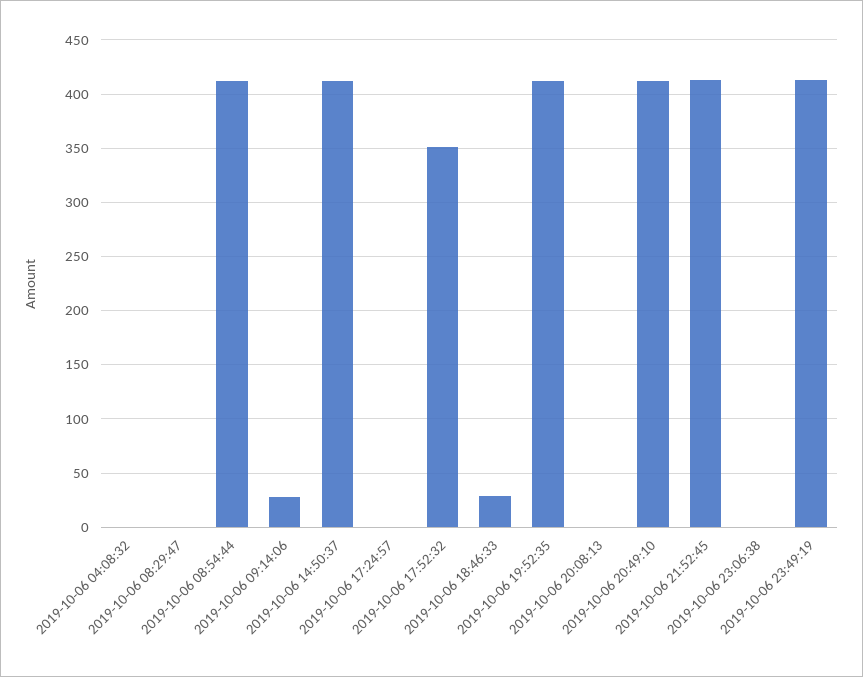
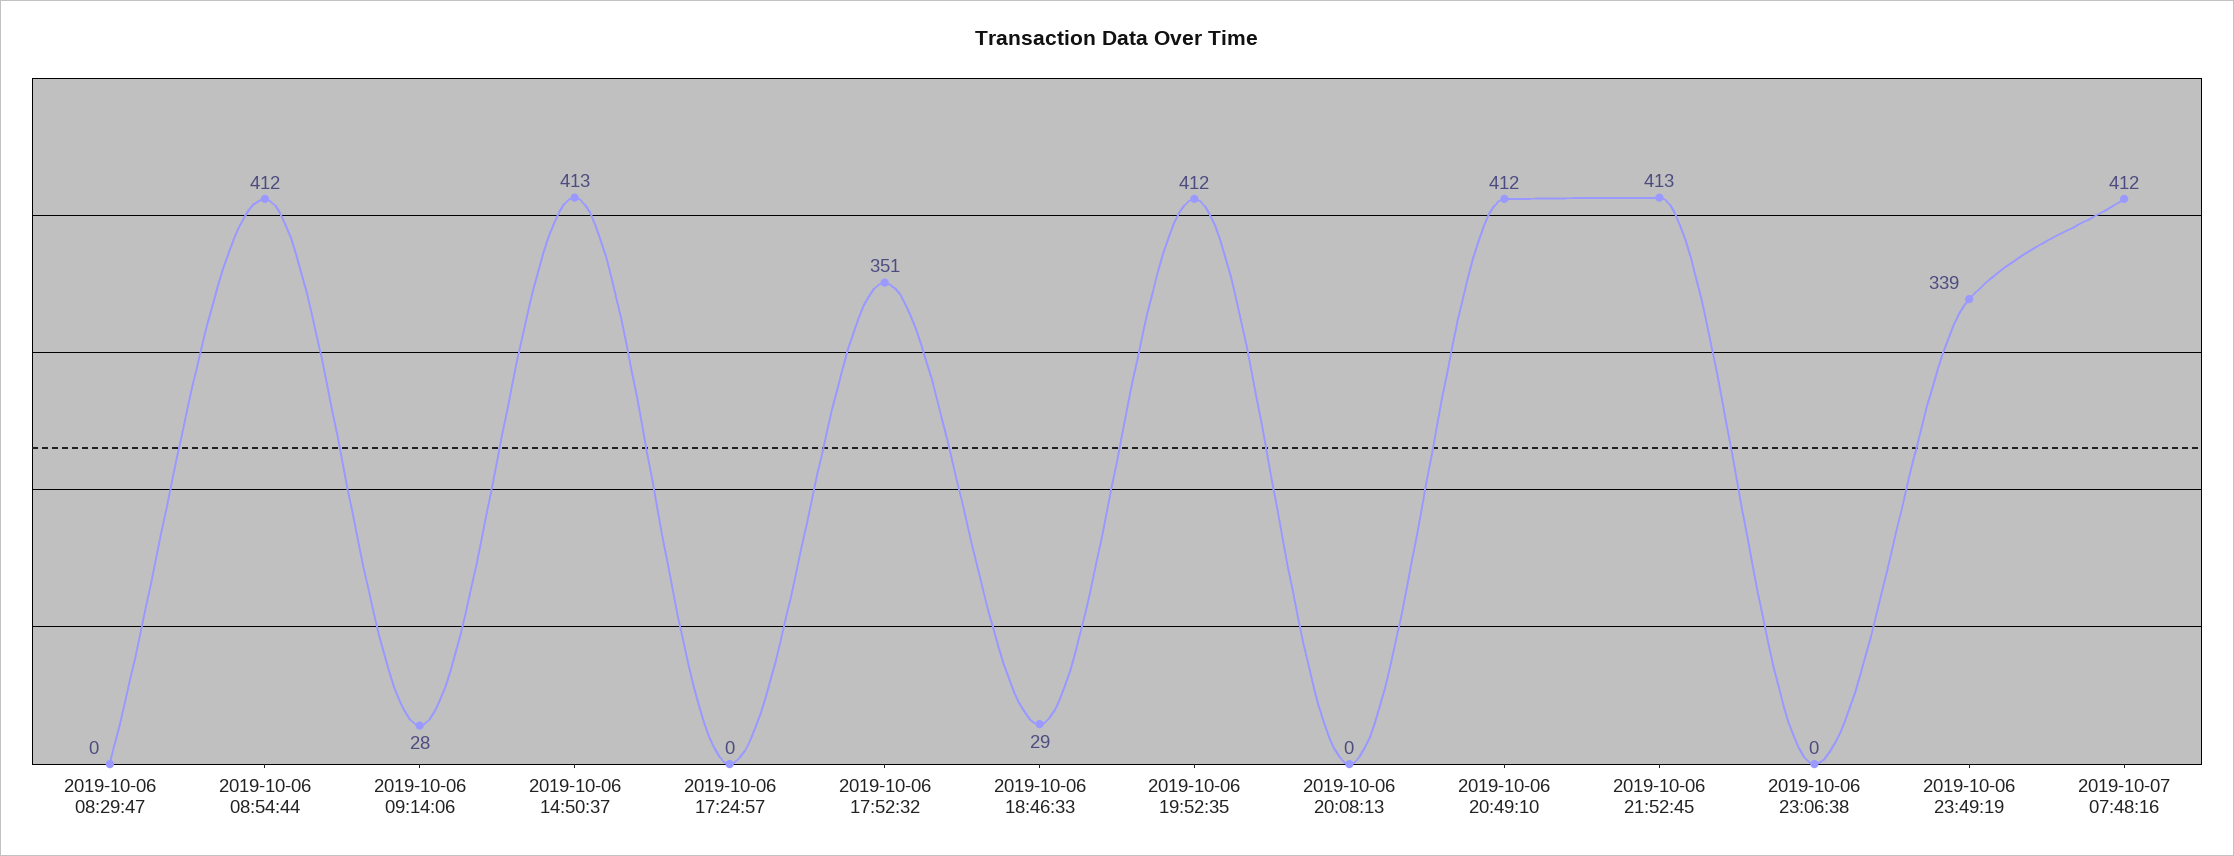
2019-10-06 04:08:32: 0 -> none
2019-10-06 23:49:19: 410 -> 339
2019-10-07 07:48:16: none -> 412

